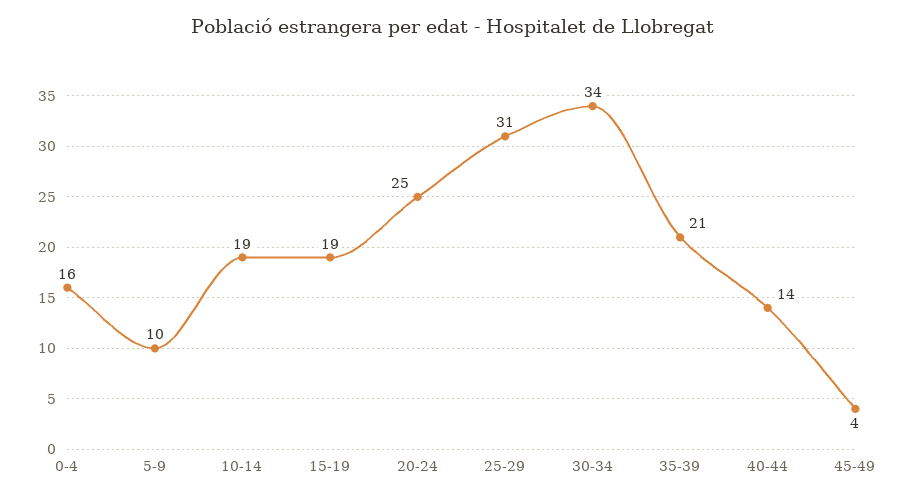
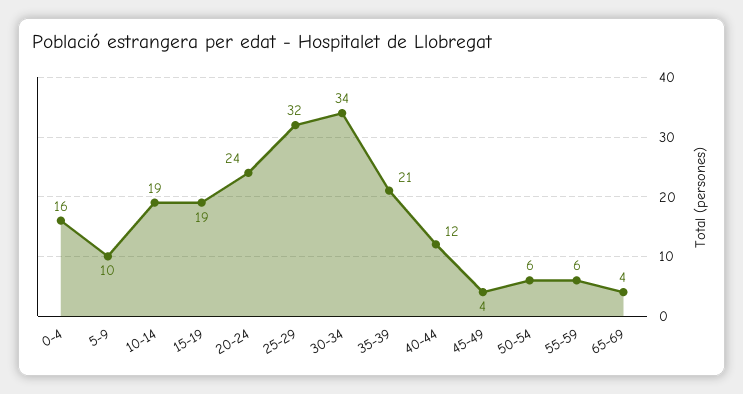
20-24: 25 -> 24
25-29: 31 -> 32
40-44: 14 -> 12
50-54: none -> 6
55-59: none -> 6
65-69: none -> 4

